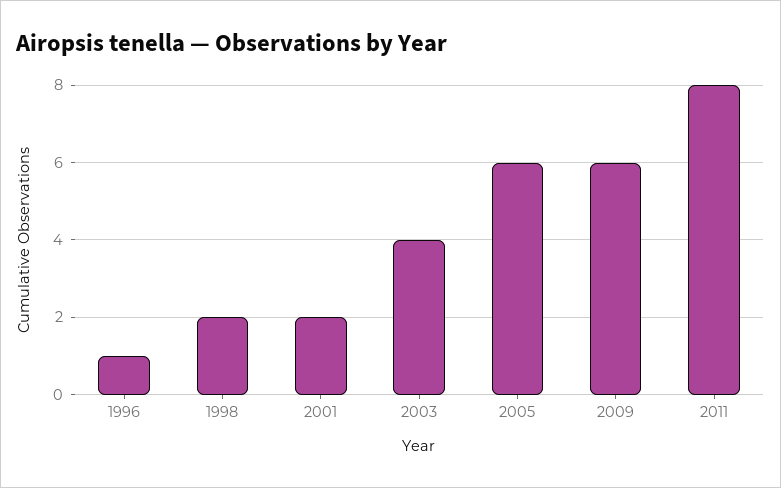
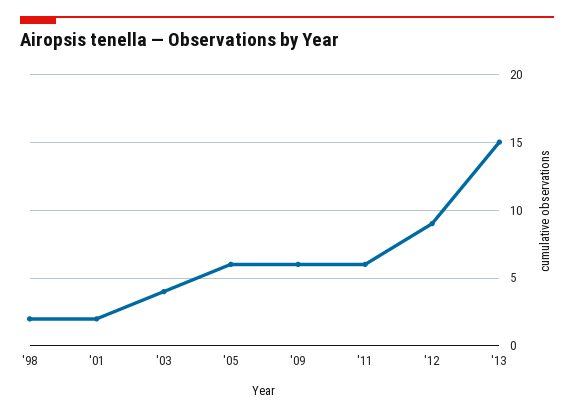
1996: 1 -> none
2011: 8 -> 6
'12: none -> 9
'13: none -> 15

